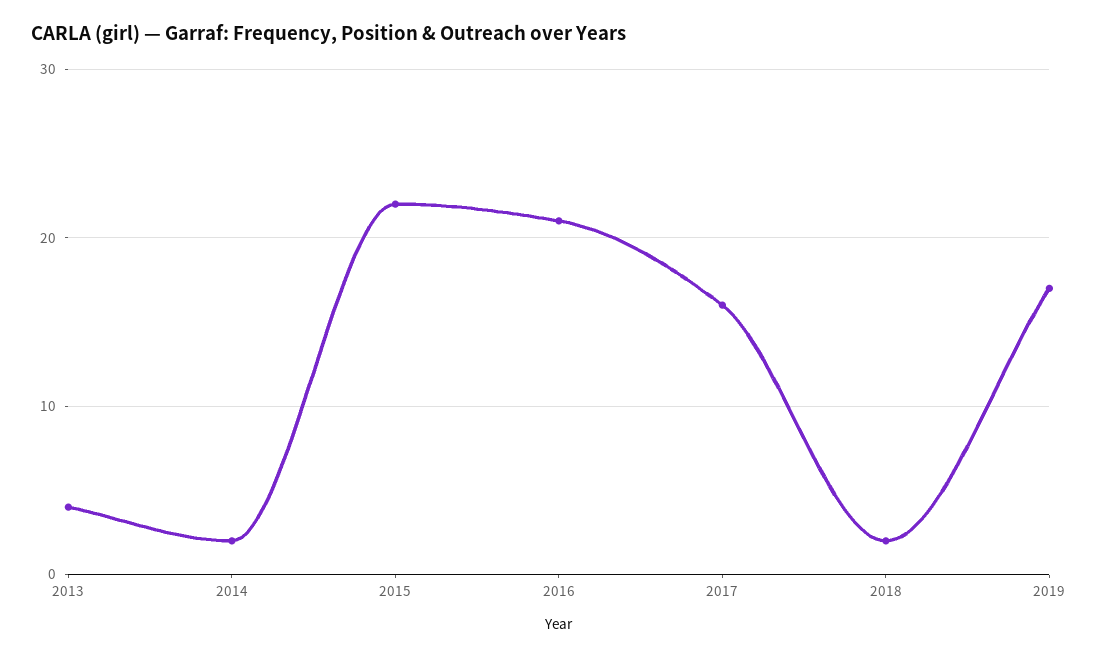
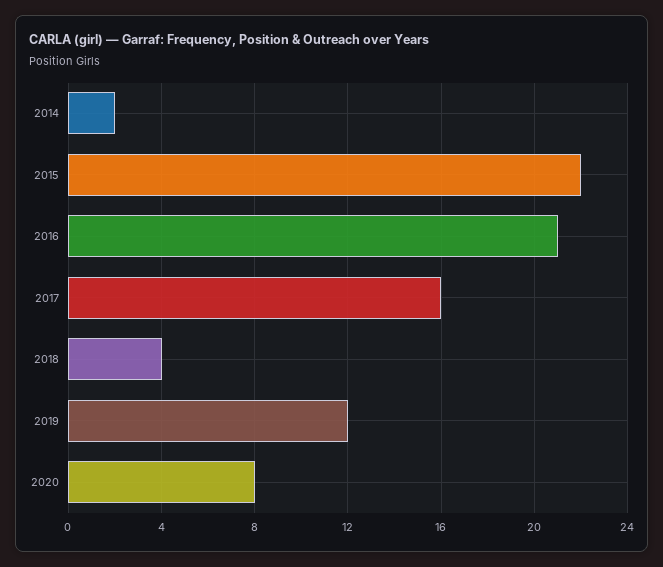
2013: 4 -> none
2018: 2 -> 4
2019: 17 -> 12
2020: none -> 8

